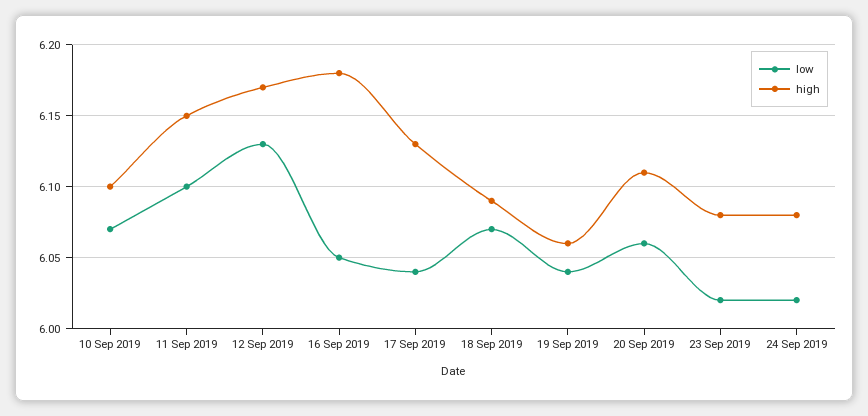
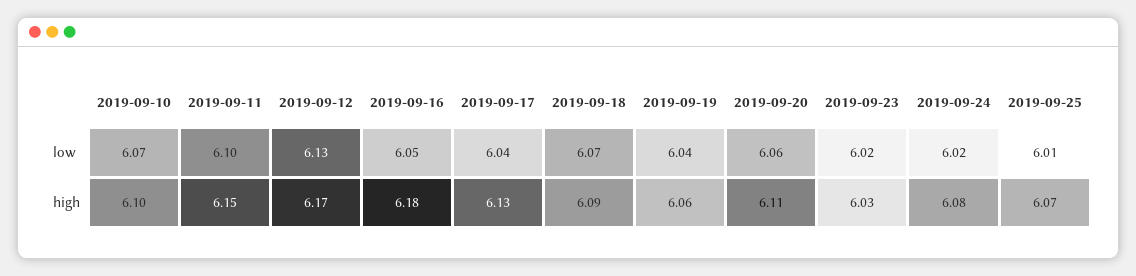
high, 23 Sep 2019: 6.08 -> 6.03
low, 2019-09-25: none -> 6.01
high, 2019-09-25: none -> 6.07

